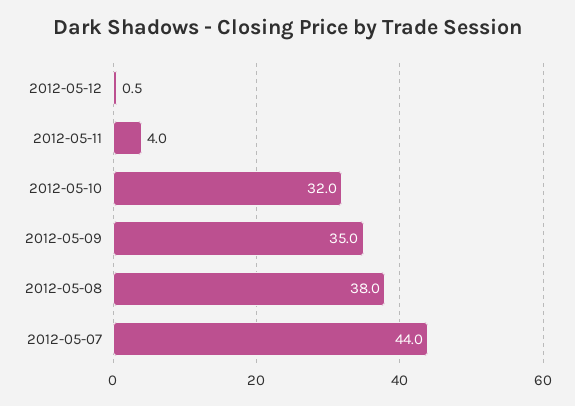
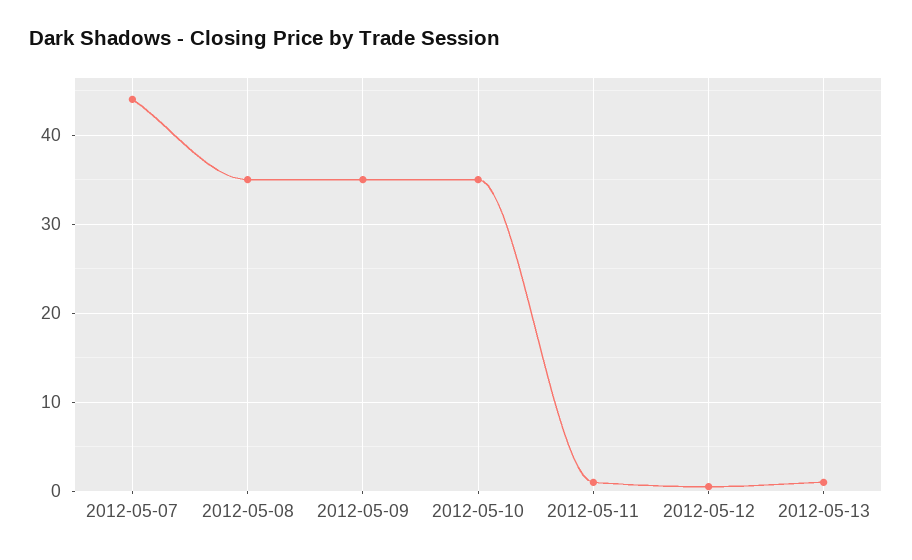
2012-05-11: 4 -> 1
2012-05-10: 32 -> 35
2012-05-08: 38 -> 35
2012-05-13: none -> 1

